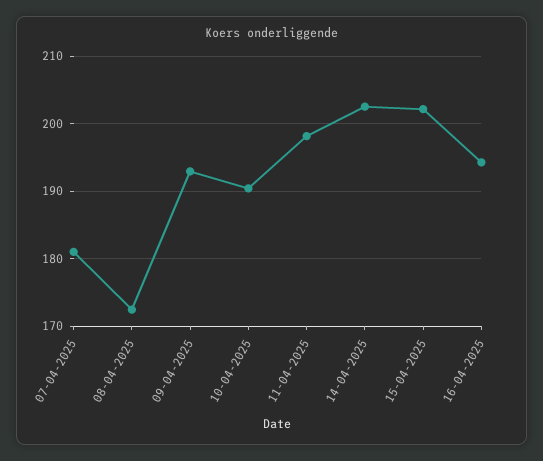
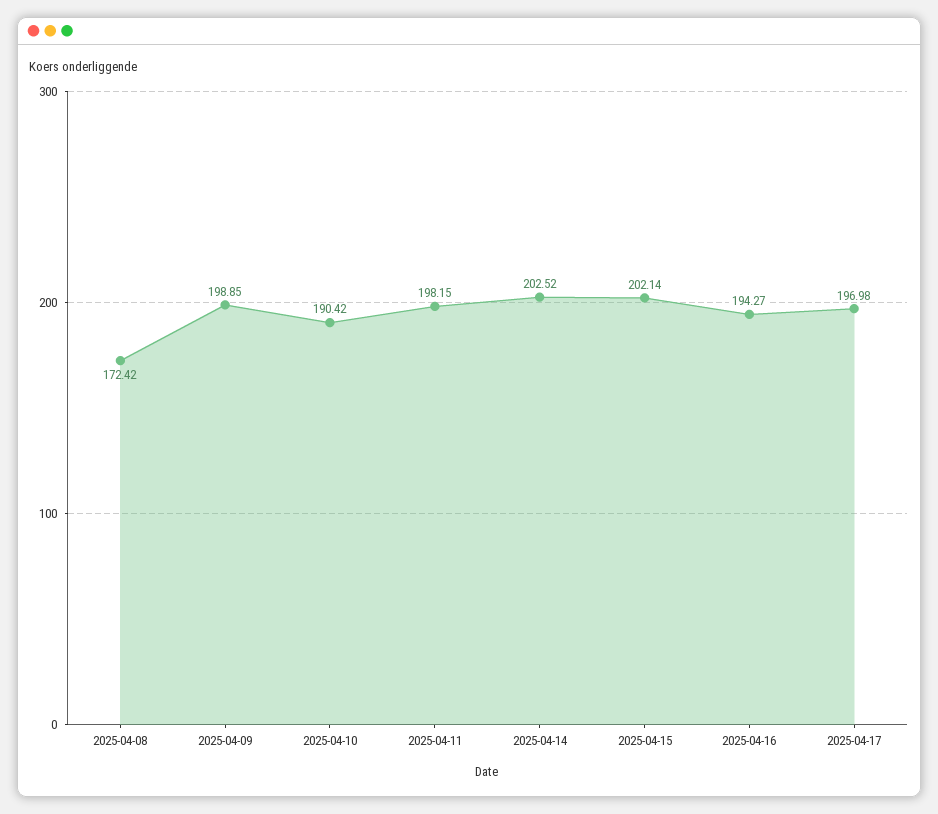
07-04-2025: 181 -> none
09-04-2025: 193 -> 198.85
2025-04-17: none -> 196.98

